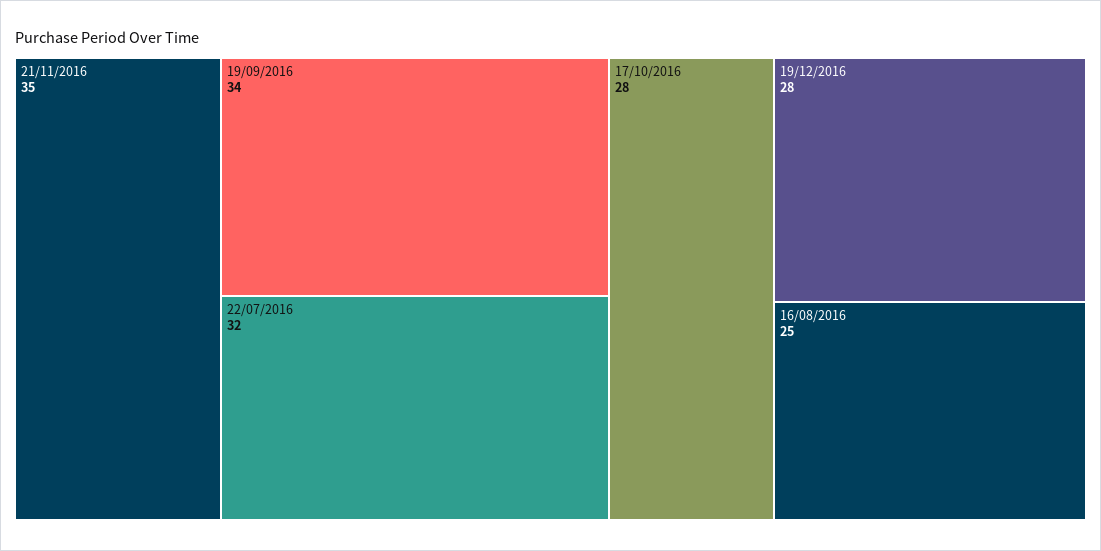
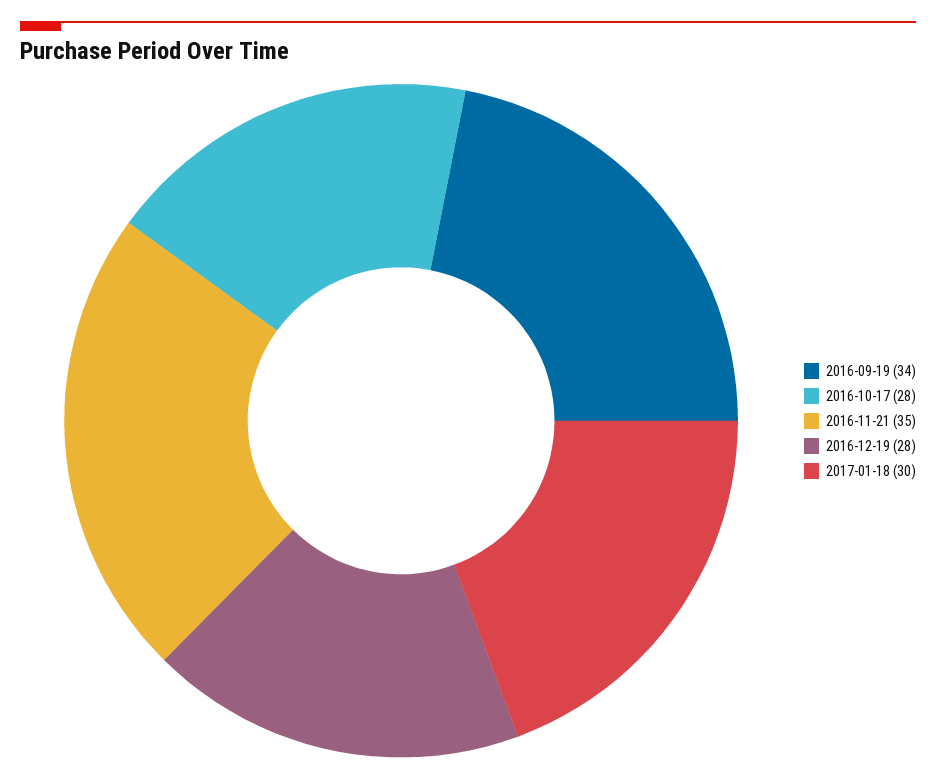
22/07/2016: 32 -> none
16/08/2016: 25 -> none
2017-01-18: none -> 30

